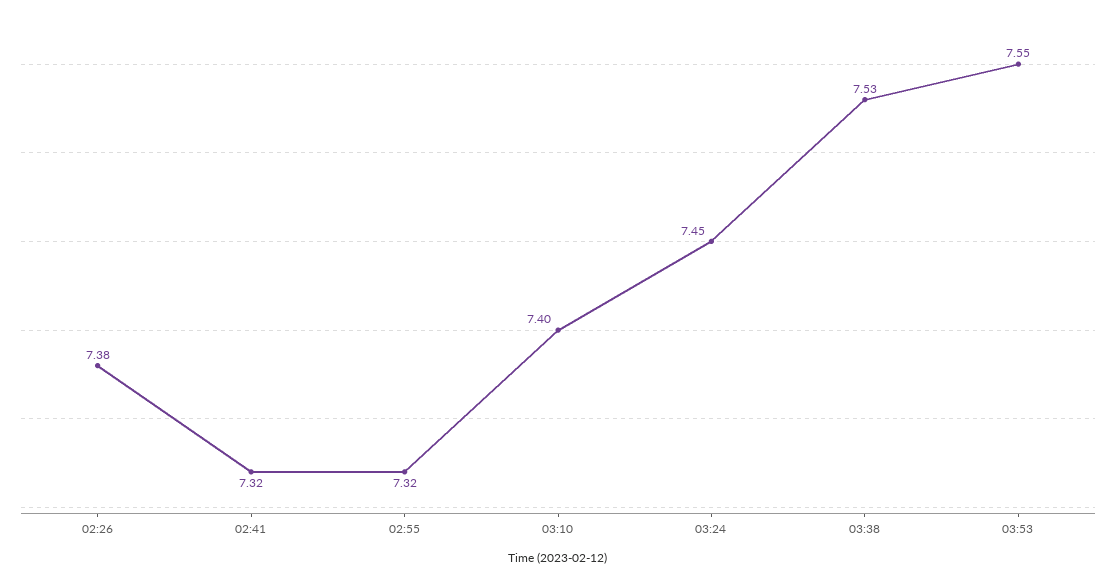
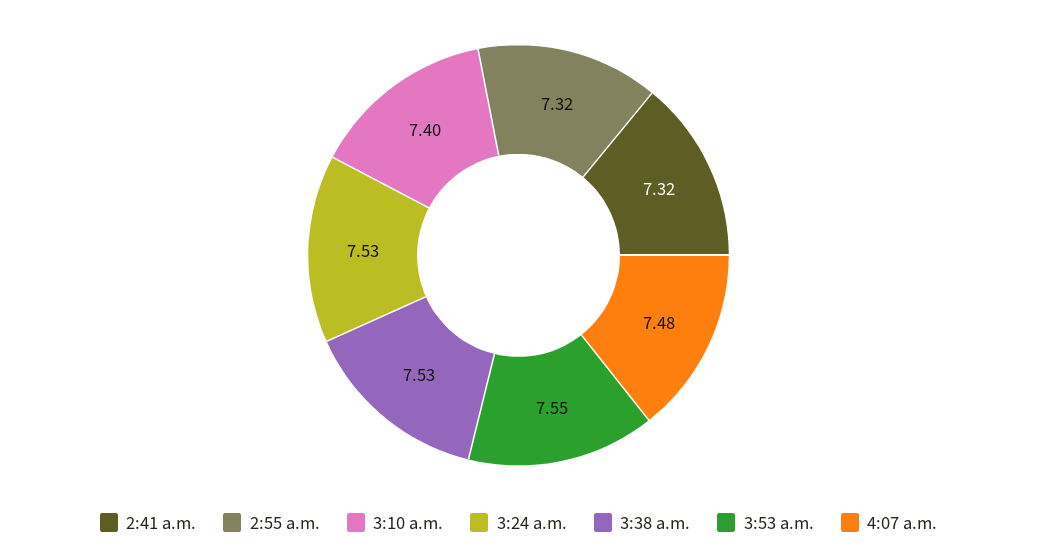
02:26: 7.38 -> none
03:24: 7.45 -> 7.53
4:07 a.m.: none -> 7.48

